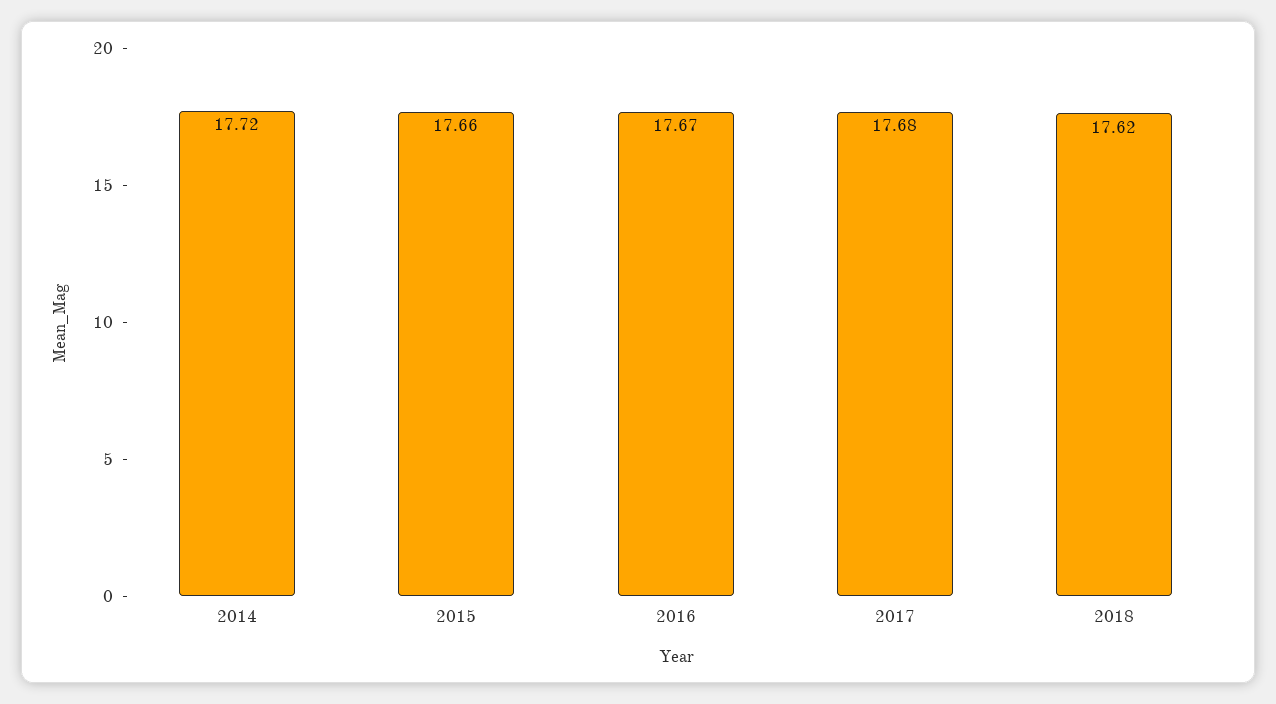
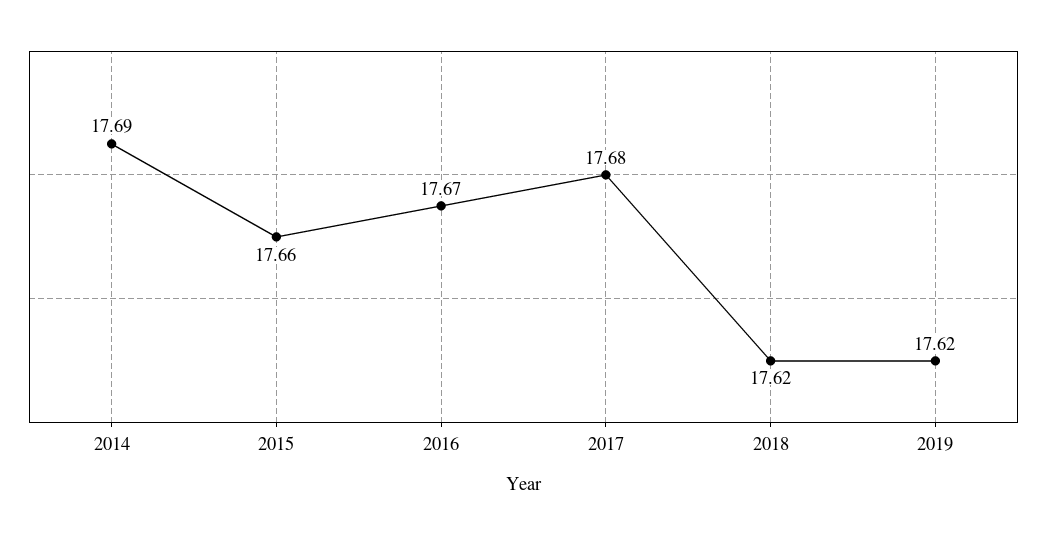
2014: 17.72 -> 17.69
2019: none -> 17.62

